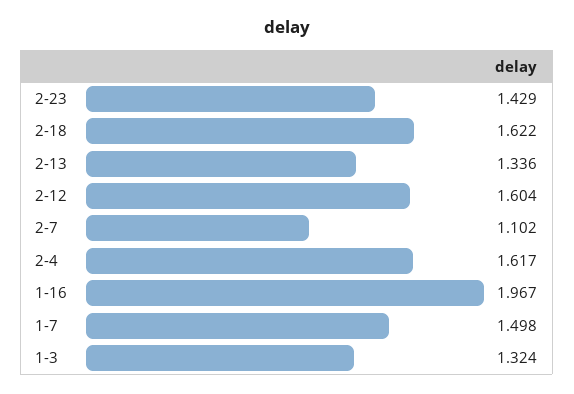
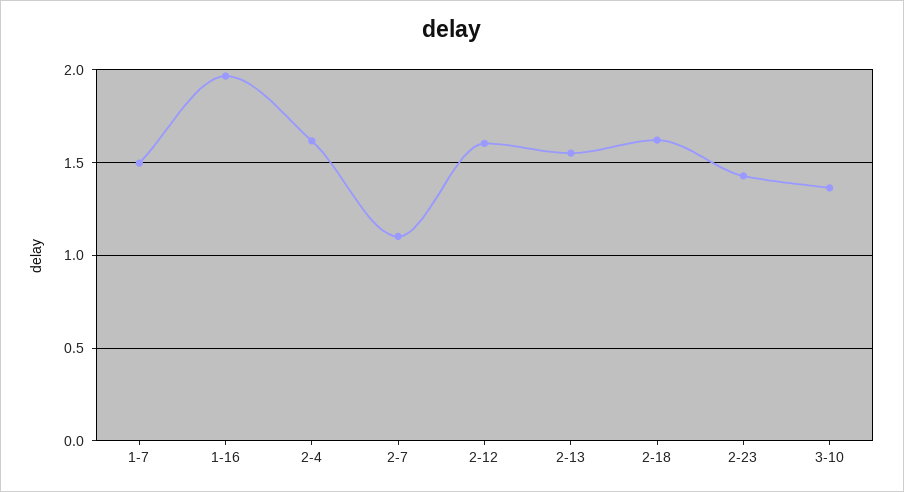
2-13: 1.336 -> 1.55
1-3: 1.324 -> none
3-10: none -> 1.35

